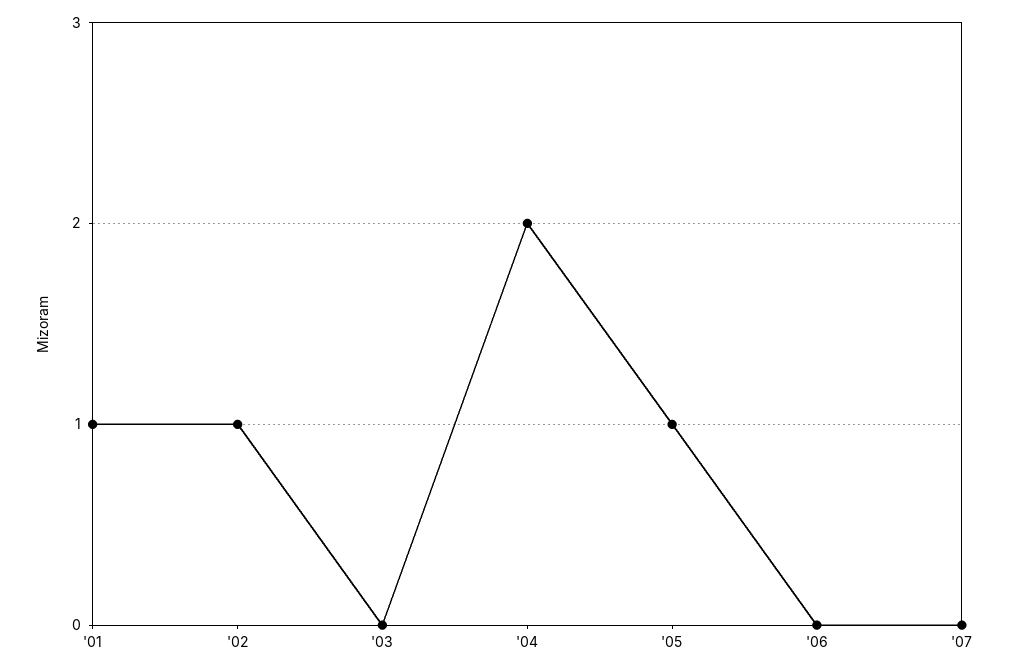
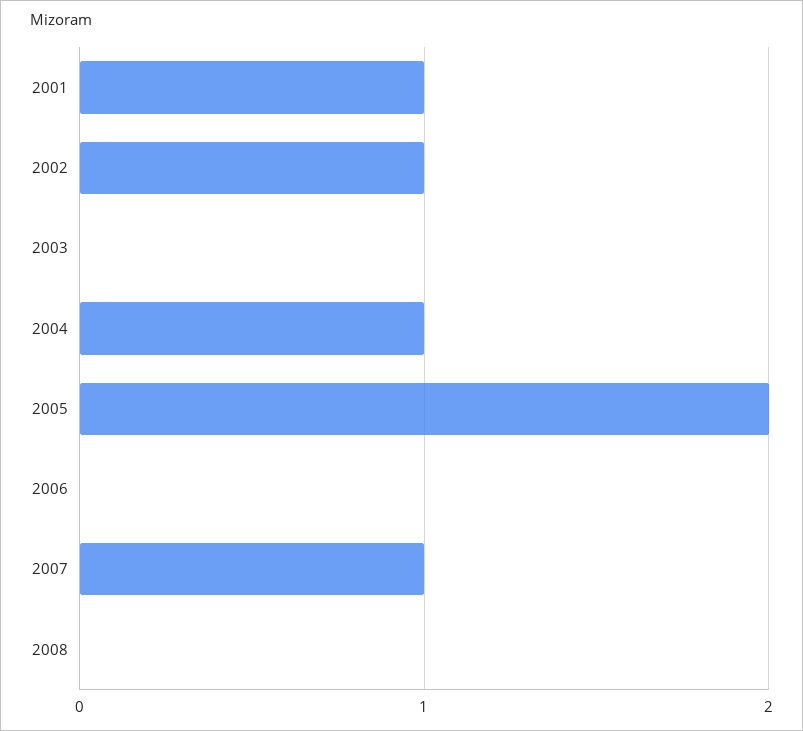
'04: 2 -> 1
'05: 1 -> 2
'07: 0 -> 1
2008: none -> 0

